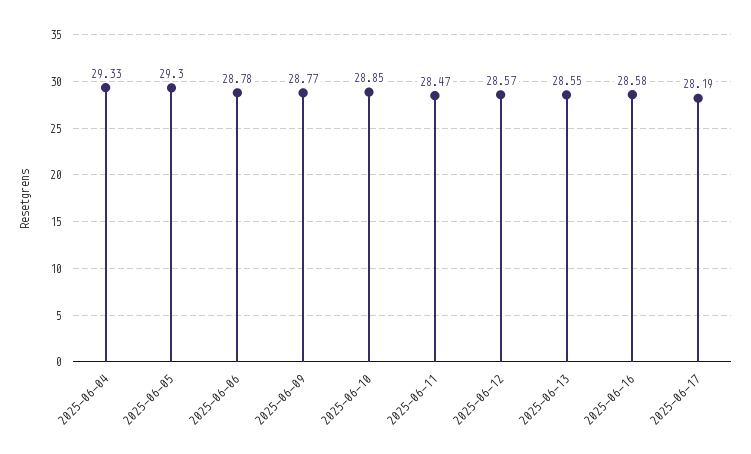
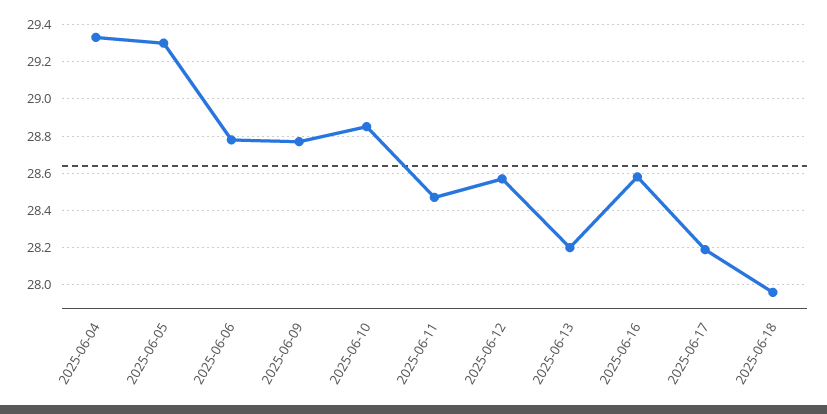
2025-06-13: 28.55 -> 28.2
2025-06-18: none -> 27.95

